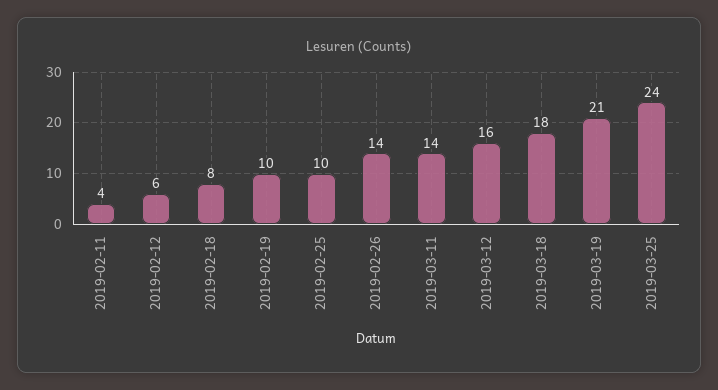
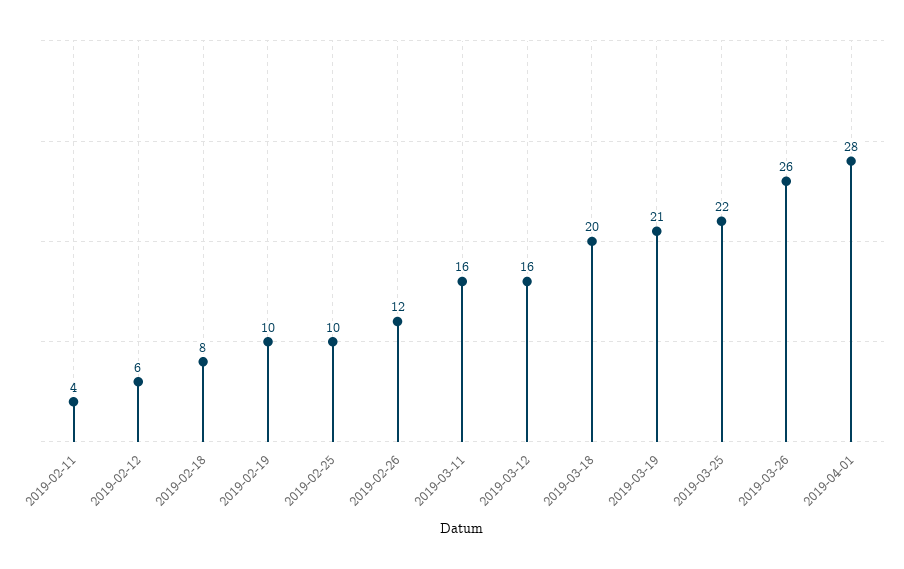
2019-02-26: 14 -> 12
2019-03-11: 14 -> 16
2019-03-18: 18 -> 20
2019-03-25: 24 -> 22
2019-03-26: none -> 26
2019-04-01: none -> 28

